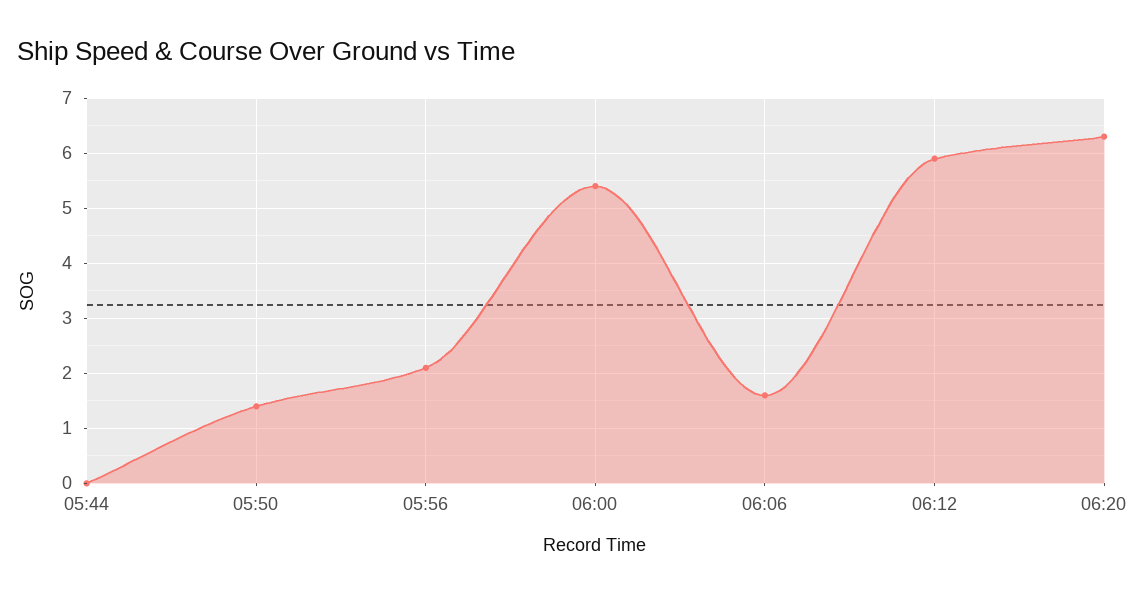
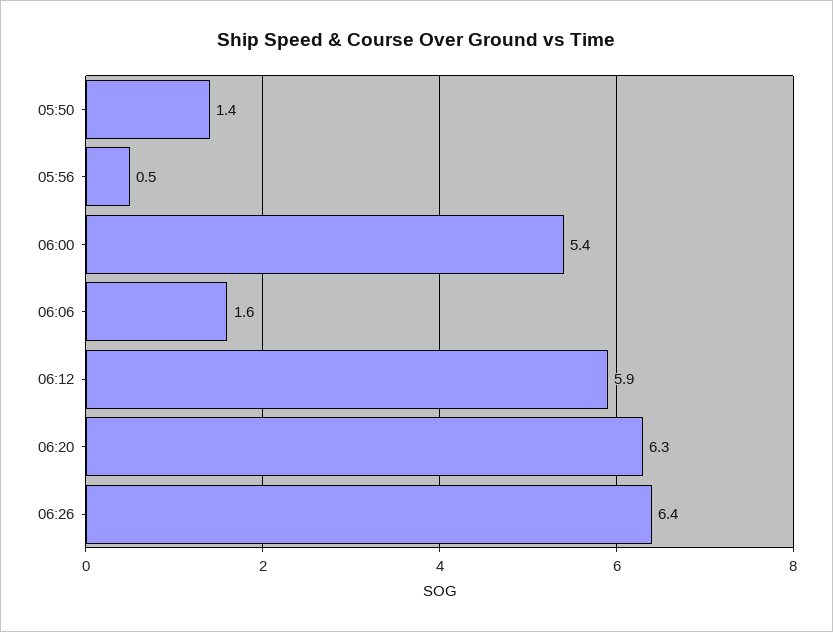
05:44: 0 -> none
05:56: 2 -> 0.5
06:26: none -> 6.4

